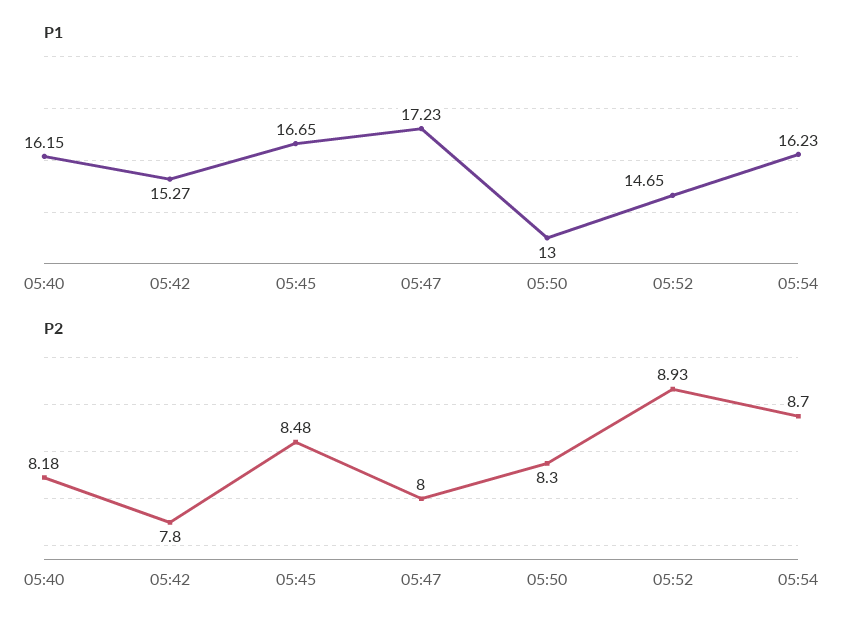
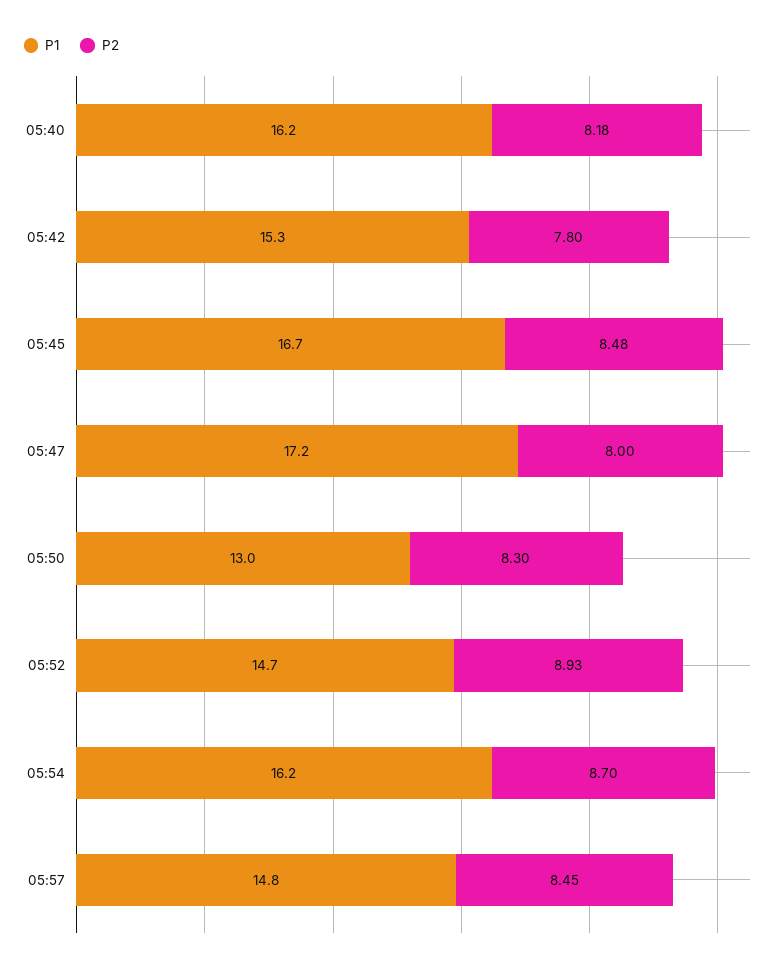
P1, 05:57: none -> 14.8
P2, 05:57: none -> 8.45

